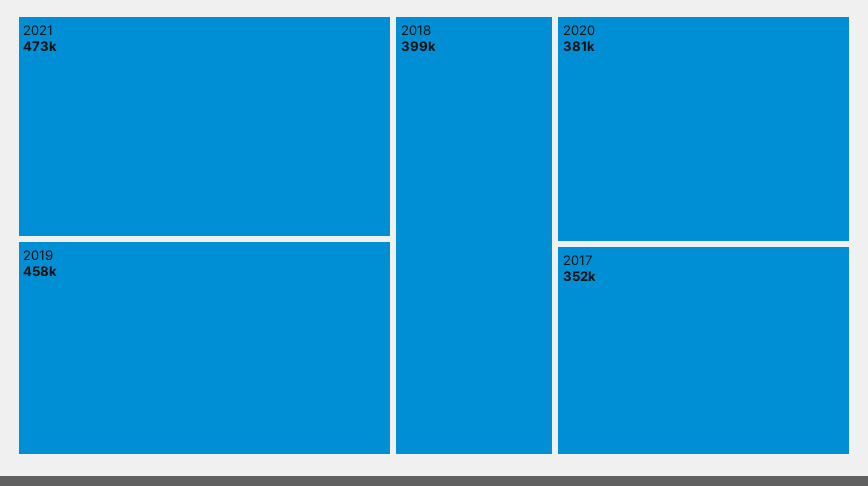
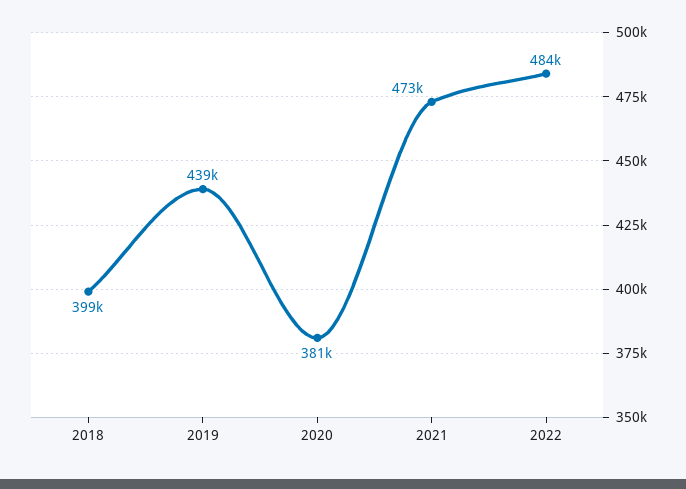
2019: 458000 -> 439000
2017: 352000 -> none
2022: none -> 484000

